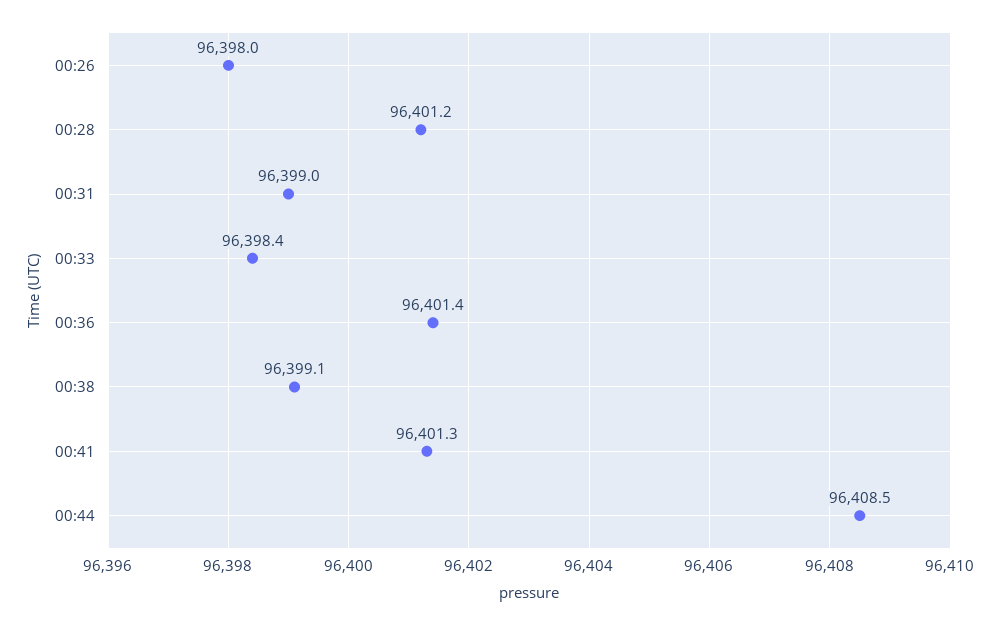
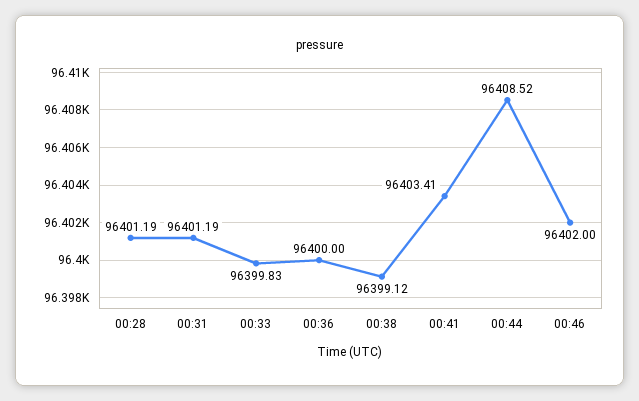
00:26: 96398 -> none
00:31: 96399 -> 96401.19
00:33: 96398.4 -> 96399.83
00:36: 96401.4 -> 96400
00:41: 96401.3 -> 96403.41
00:46: none -> 96402

